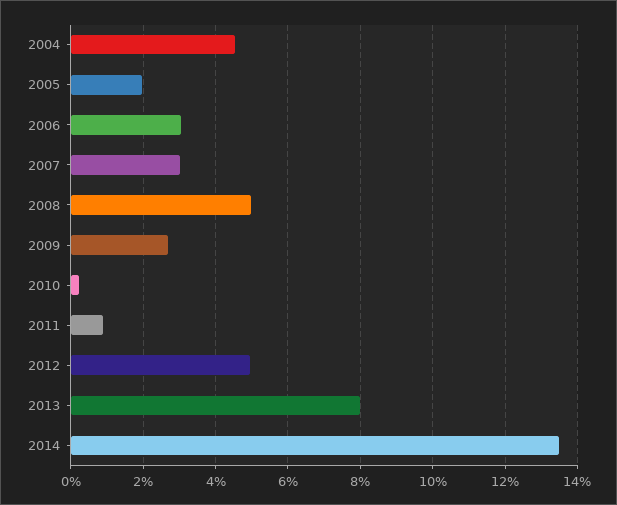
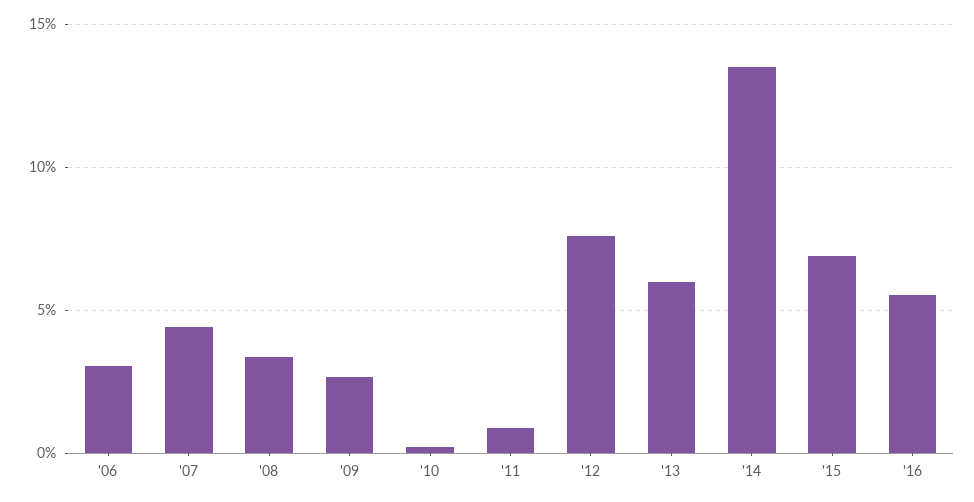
2004: 4.6 -> none
2005: 2 -> none
2007: 3 -> 4.5
2008: 5 -> 3.5
2012: 5 -> 7.5
2013: 8 -> 6
'15: none -> 7
'16: none -> 5.5

